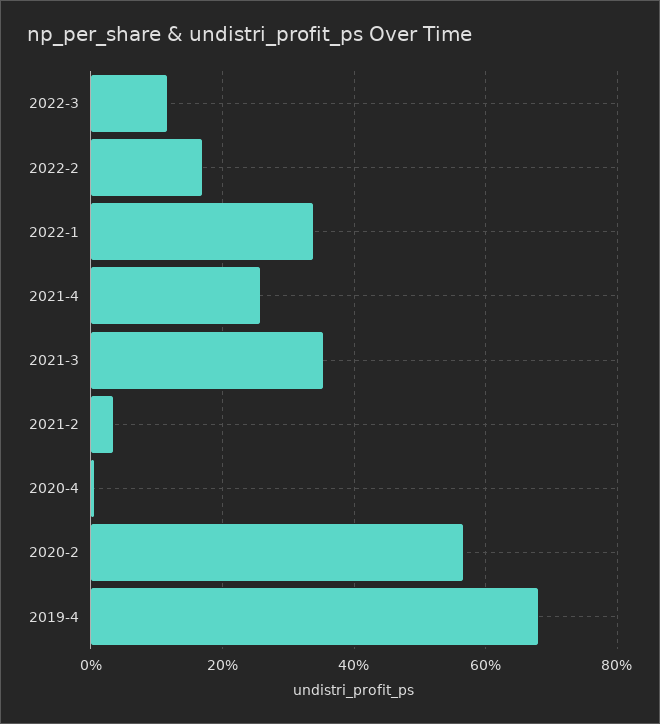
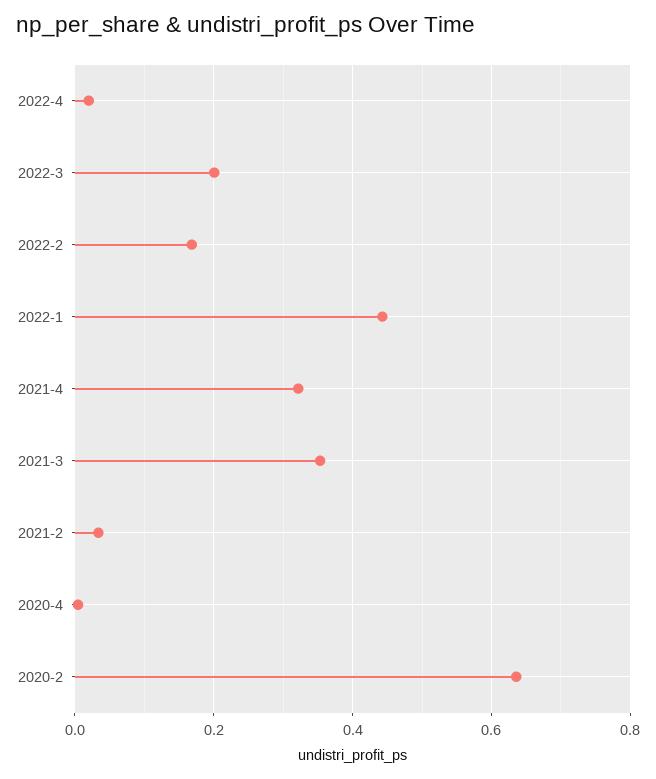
2022-3: 0.12 -> 0.2
2022-1: 0.34 -> 0.44
2021-4: 0.26 -> 0.32
2020-2: 0.56 -> 0.64
2019-4: 0.68 -> none
2022-4: none -> 0.02

